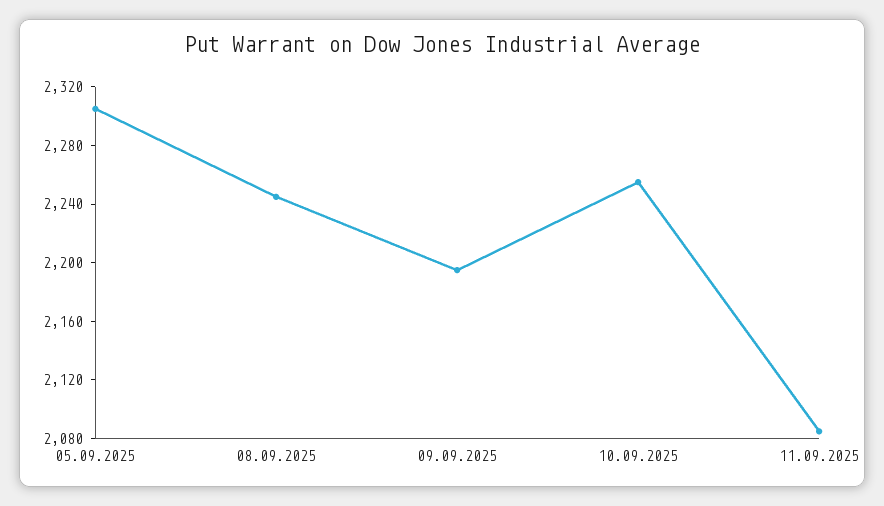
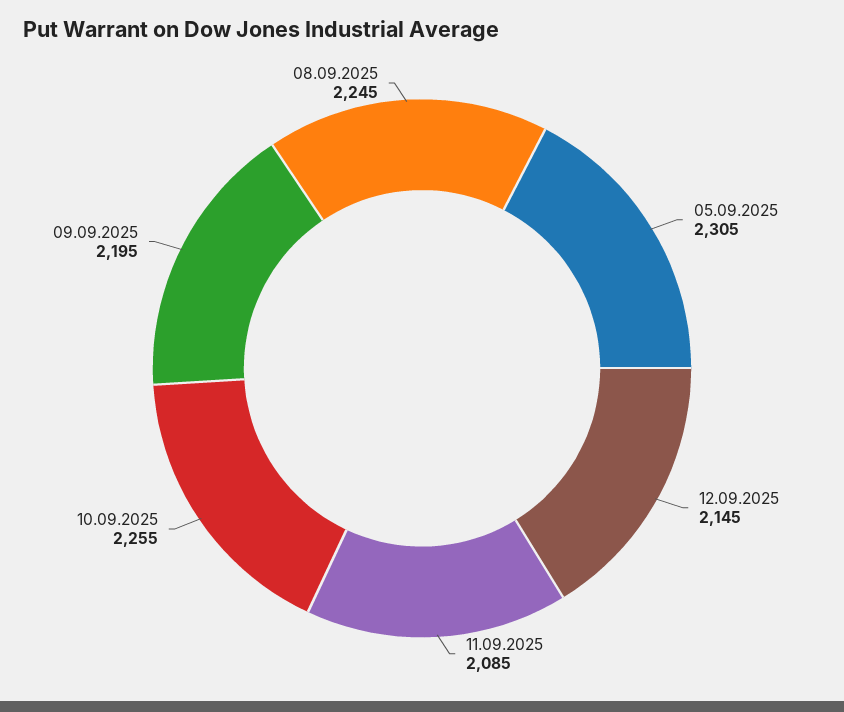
12.09.2025: none -> 2145

